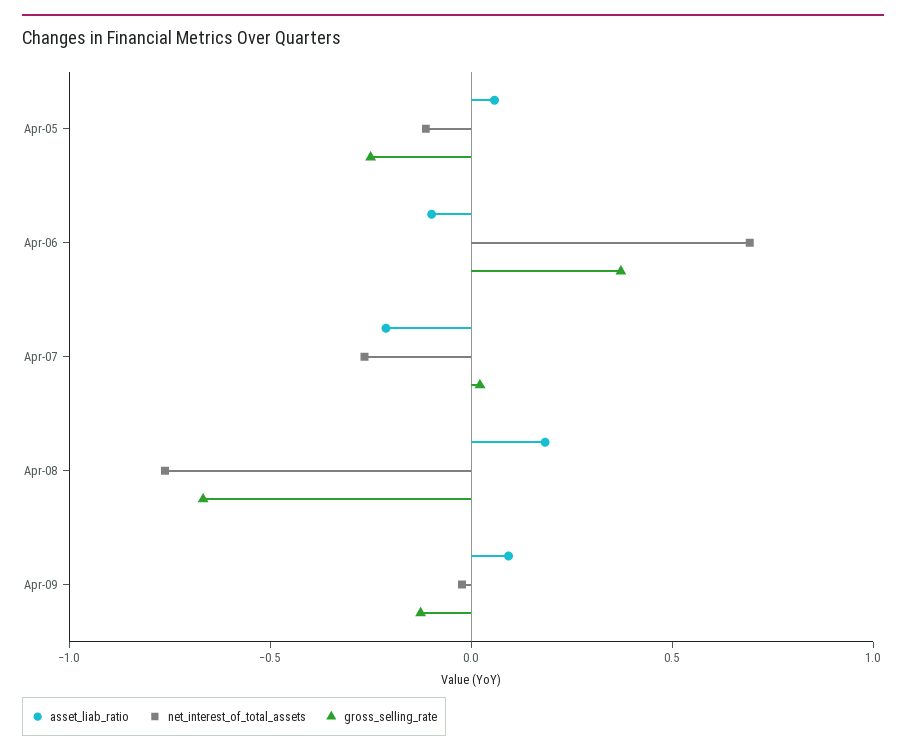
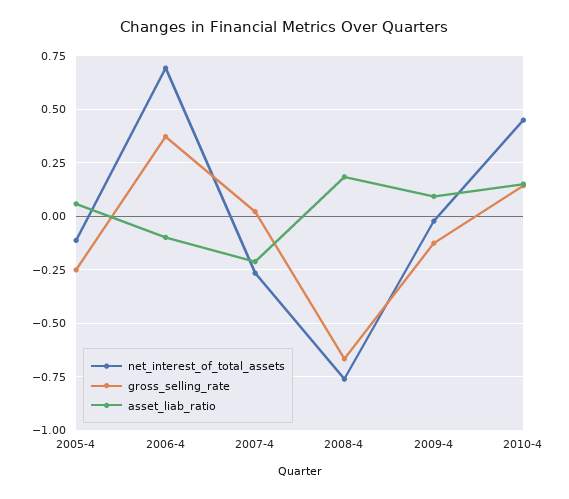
net_interest_of_total_assets, 2010-4: none -> 0.45
gross_selling_rate, 2010-4: none -> 0.15
asset_liab_ratio, 2010-4: none -> 0.15

